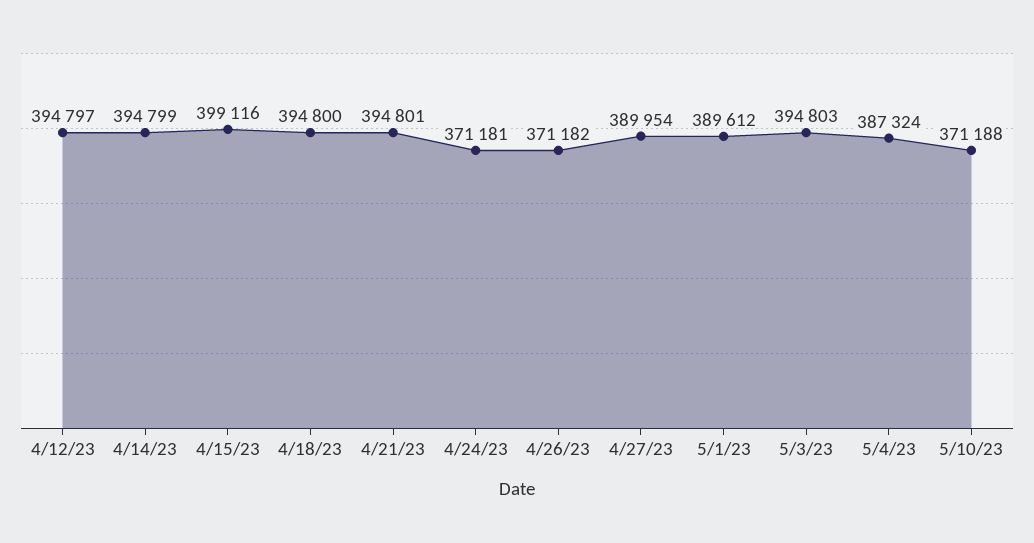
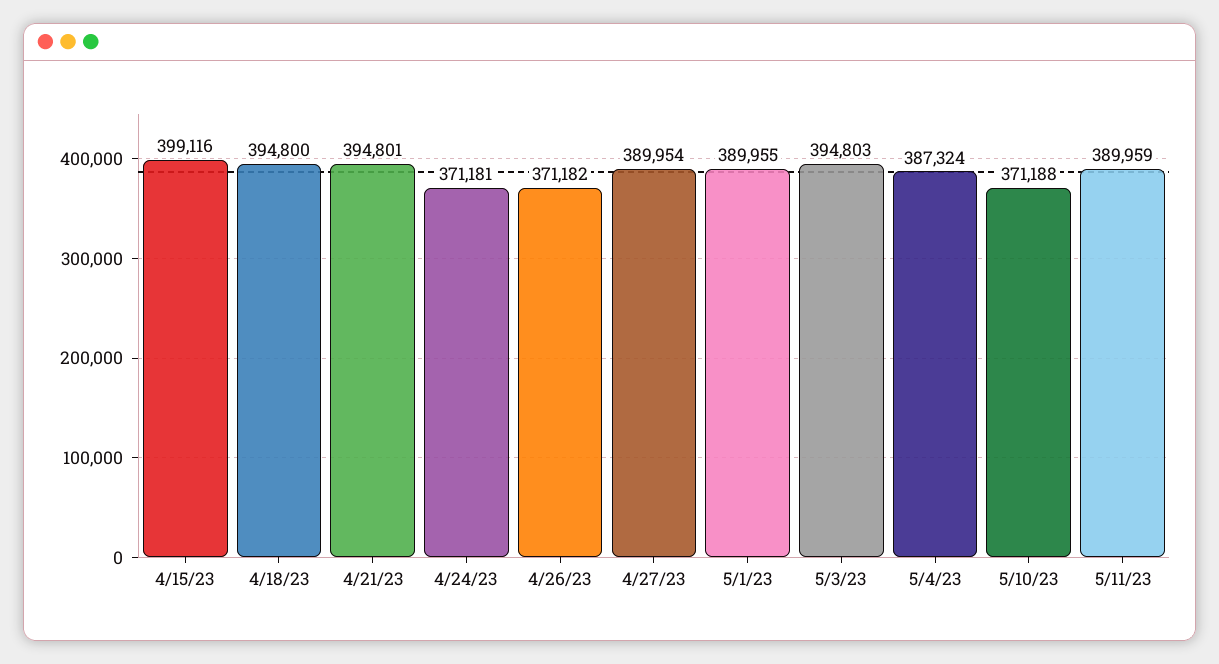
4/12/23: 394797 -> none
4/14/23: 394799 -> none
5/1/23: 389612 -> 389955
5/11/23: none -> 389959

